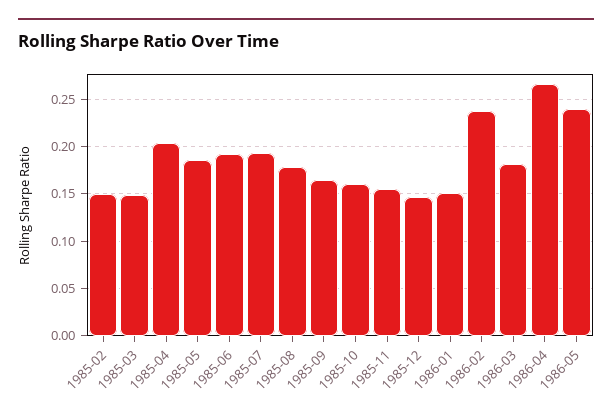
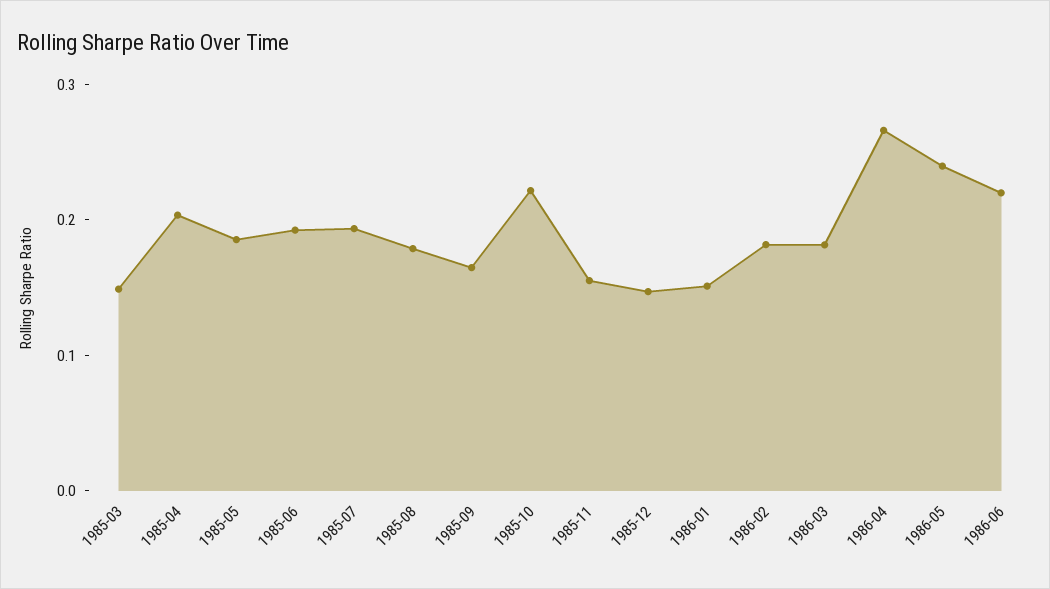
1985-02: 0.15 -> none
1985-10: 0.16 -> 0.22
1986-02: 0.24 -> 0.18
1986-06: none -> 0.22

